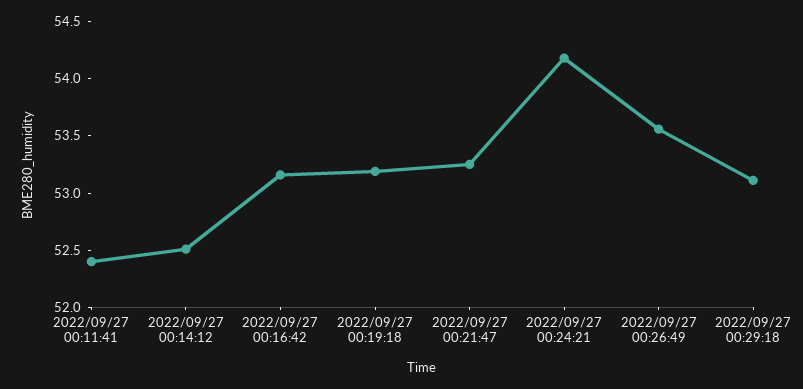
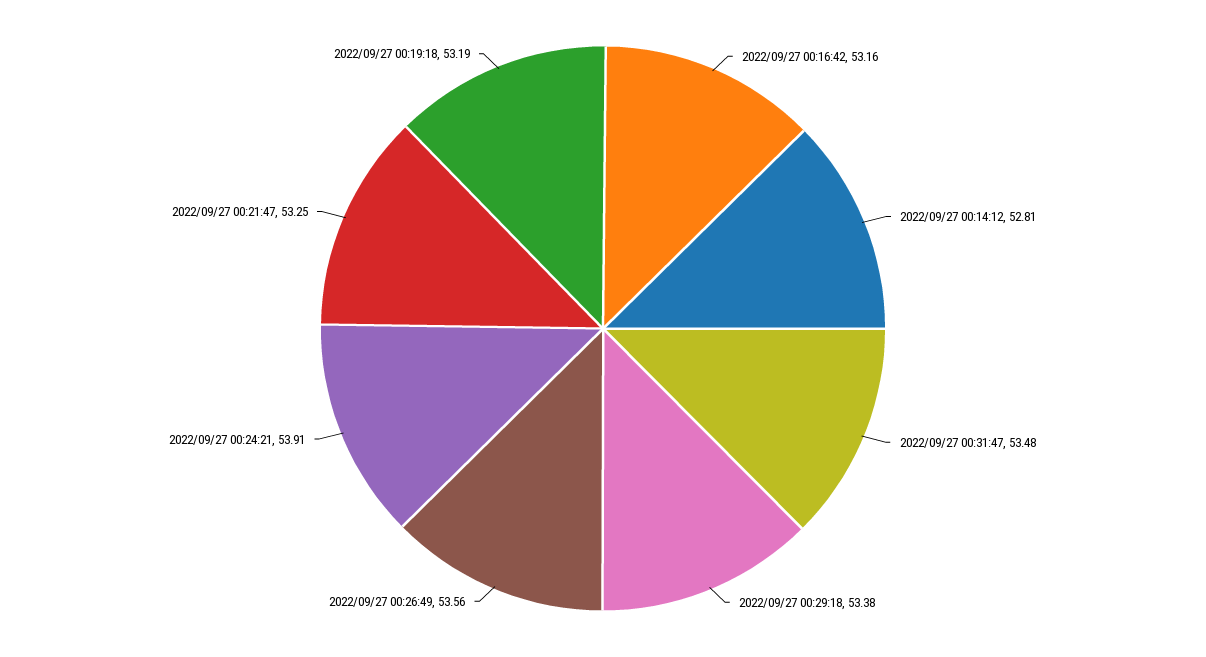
2022/09/27 00:11:41: 52.4 -> none
2022/09/27 00:14:12: 52.5 -> 52.81
2022/09/27 00:24:21: 54.2 -> 53.91
2022/09/27 00:29:18: 53.1 -> 53.38
2022/09/27 00:31:47: none -> 53.48

